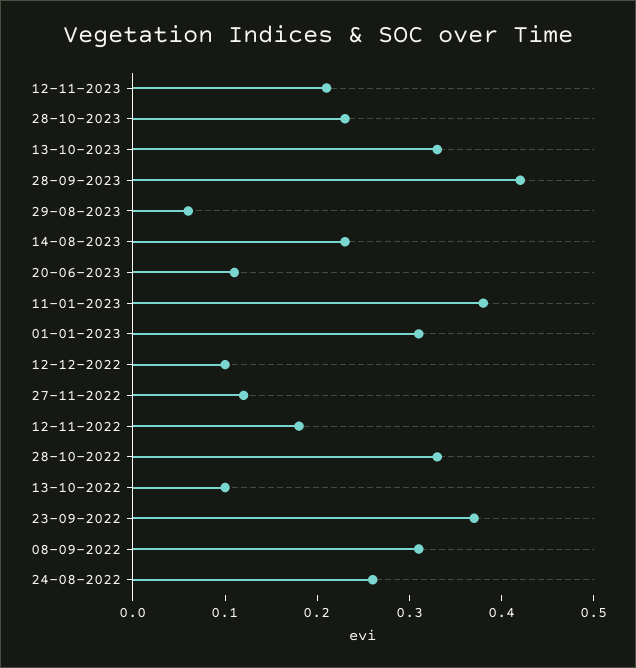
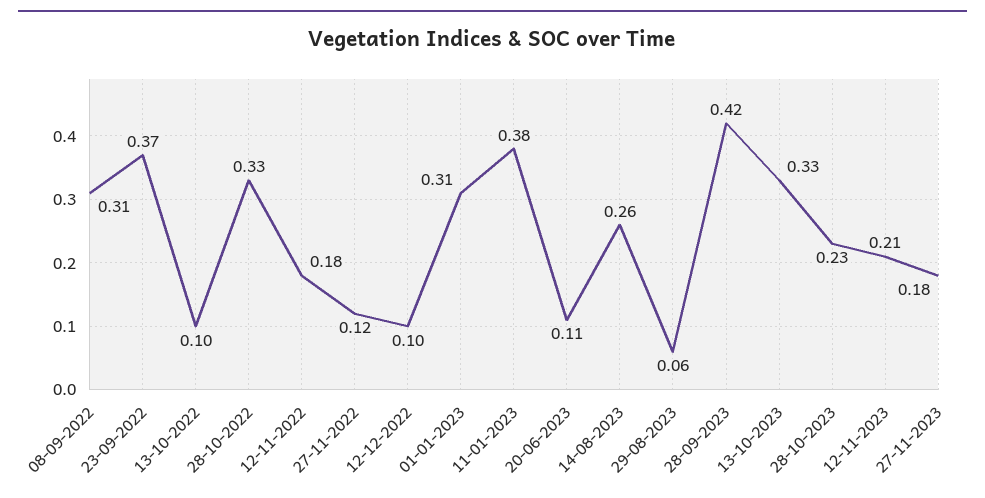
14-08-2023: 0.23 -> 0.26
24-08-2022: 0.26 -> none
27-11-2023: none -> 0.18

